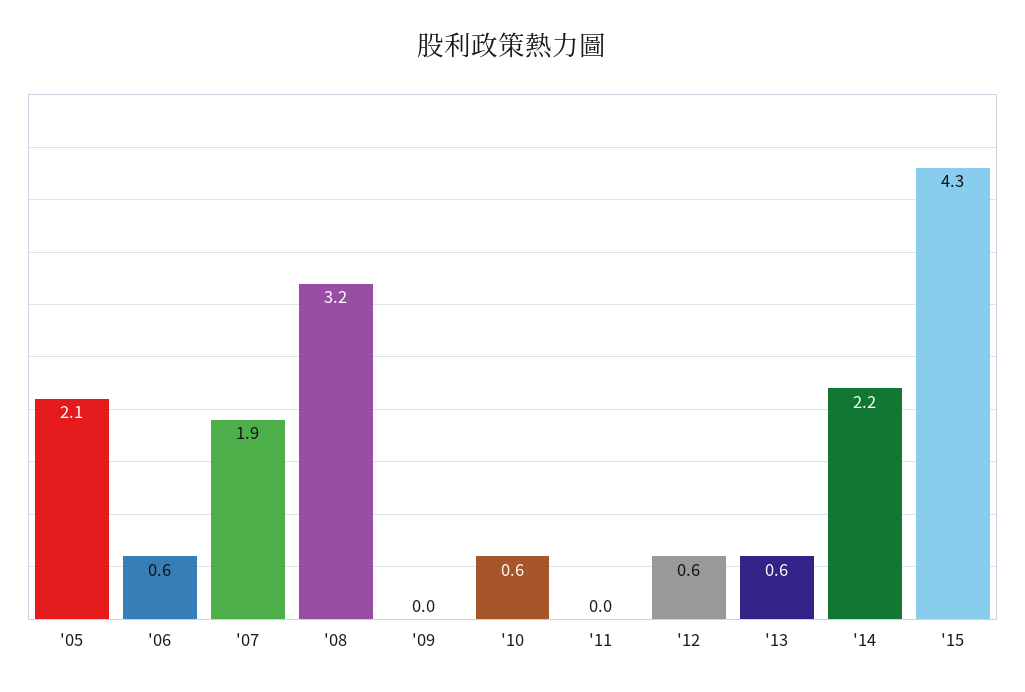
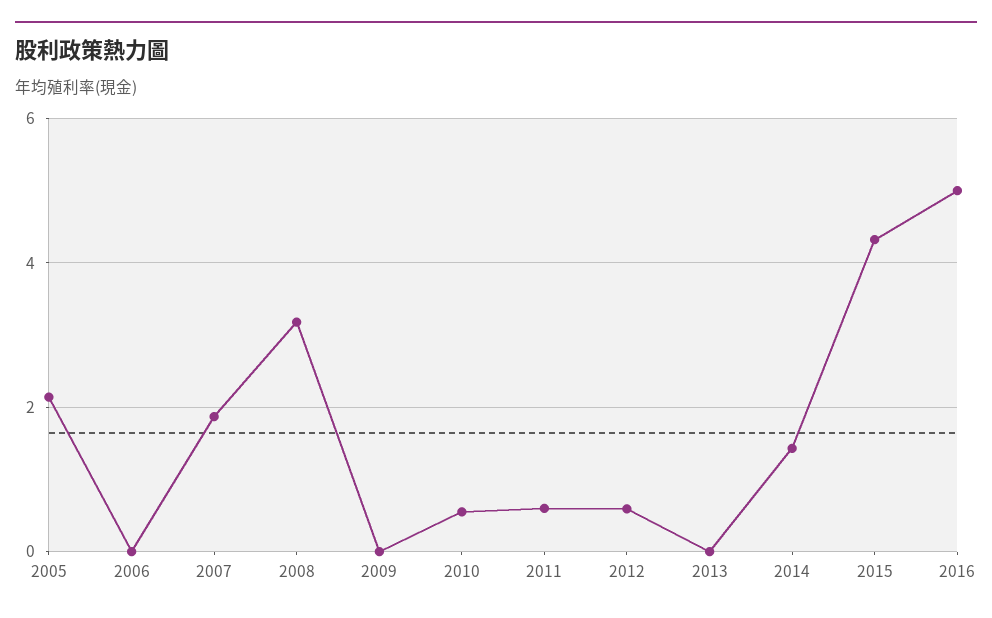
'06: 0.6 -> 0
'11: 0 -> 0.6
'13: 0.6 -> 0
'14: 2.2 -> 1.4
2016: none -> 5

